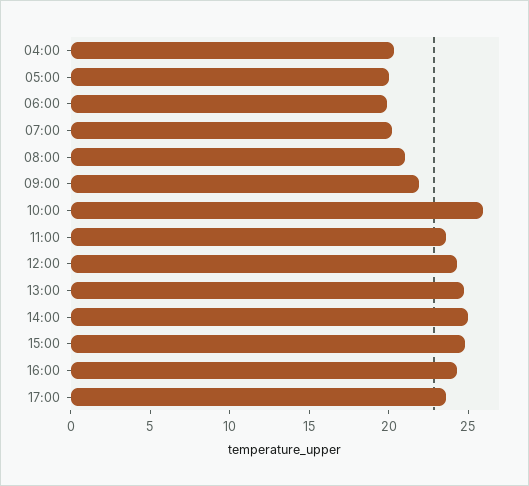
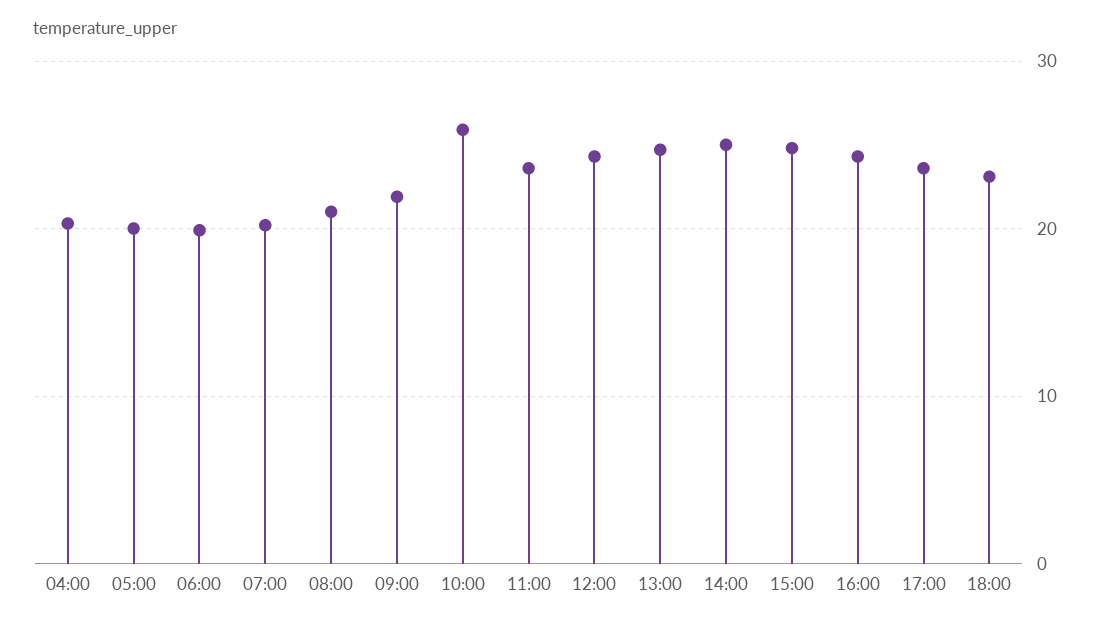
18:00: none -> 23

